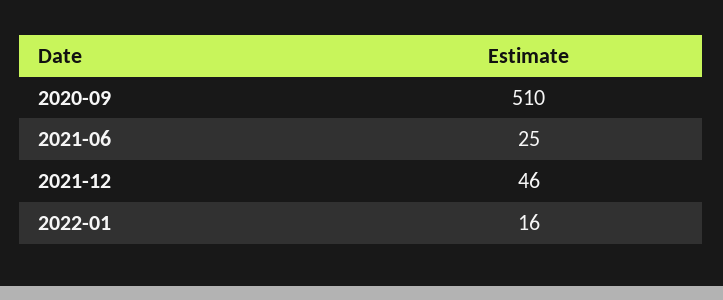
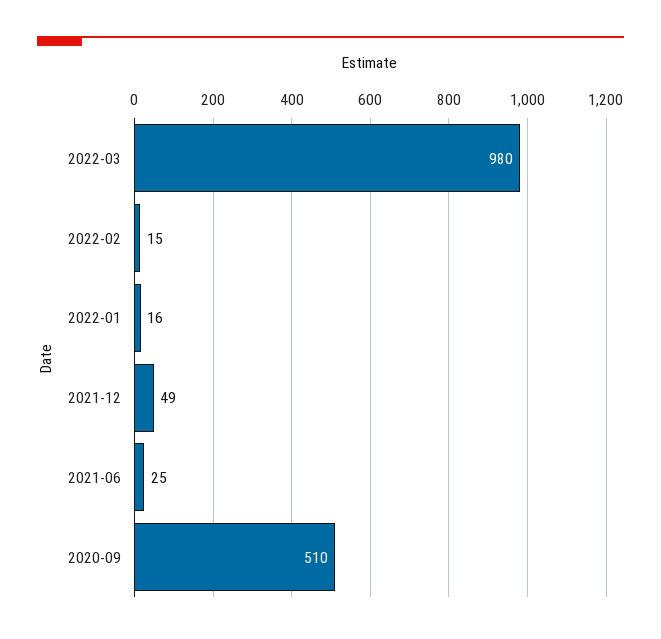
2021-12: 46 -> 49
2022-03: none -> 980
2022-02: none -> 15

